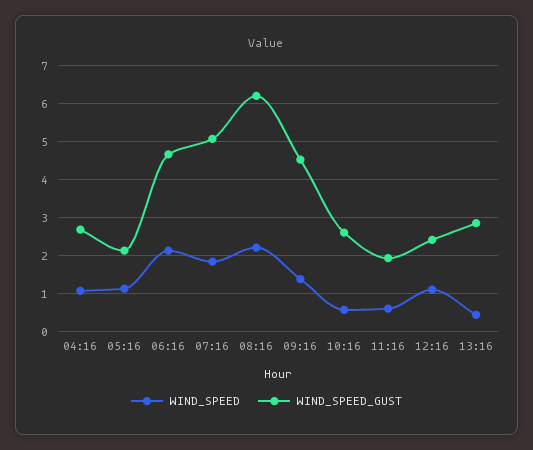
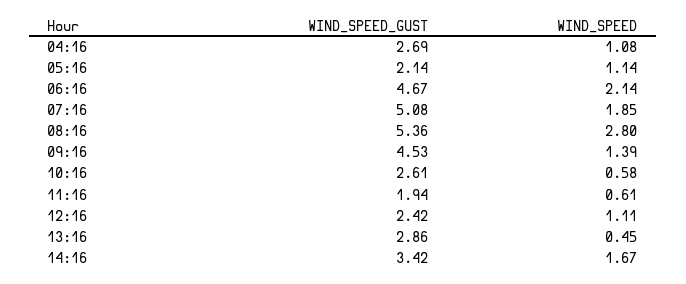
WIND_SPEED, 08:16: 2.2 -> 2.8
WIND_SPEED_GUST, 08:16: 6.2 -> 5.36
WIND_SPEED_GUST, 14:16: none -> 3.42
WIND_SPEED, 14:16: none -> 1.67

